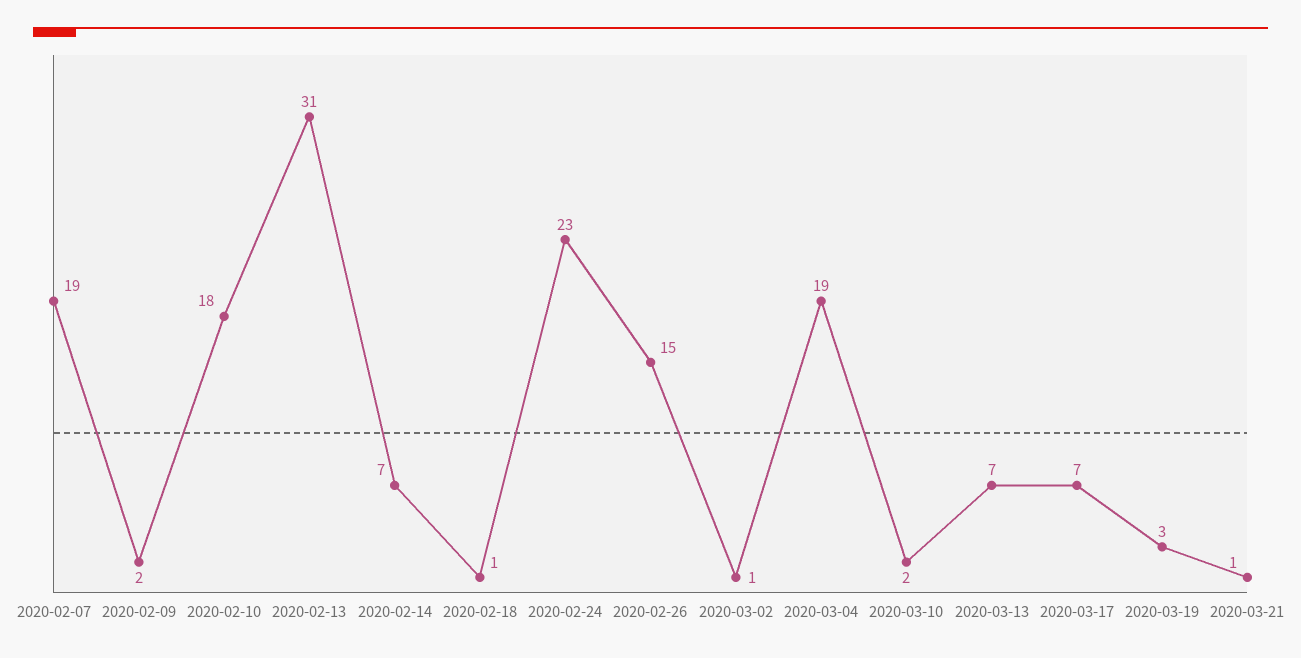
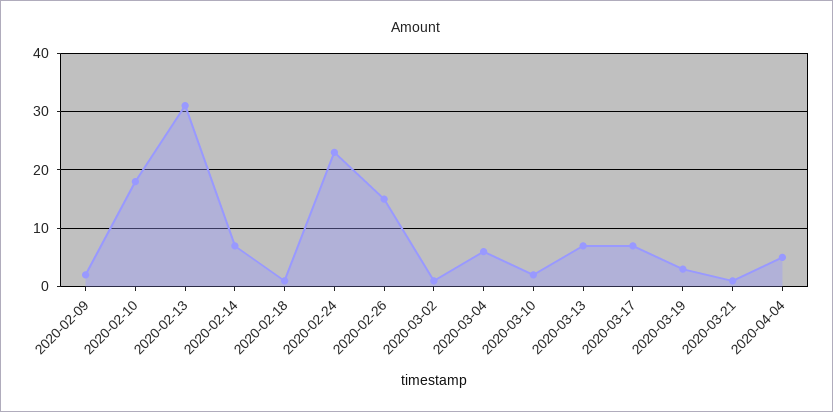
2020-02-07: 19 -> none
2020-03-04: 19 -> 5
2020-04-04: none -> 5

